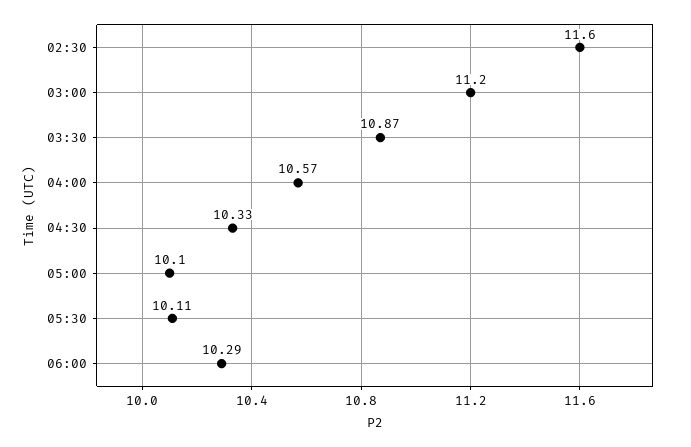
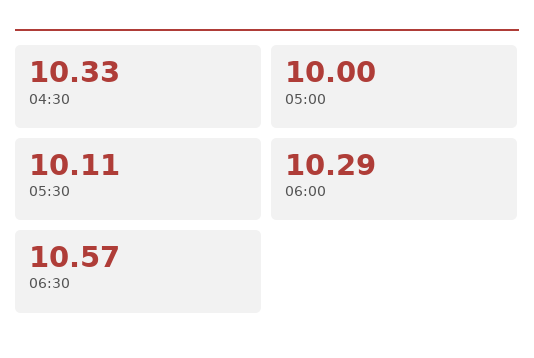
02:30: 11.6 -> none
03:00: 11.2 -> none
03:30: 10.87 -> none
04:00: 10.57 -> none
05:00: 10.1 -> 10
06:30: none -> 10.57

